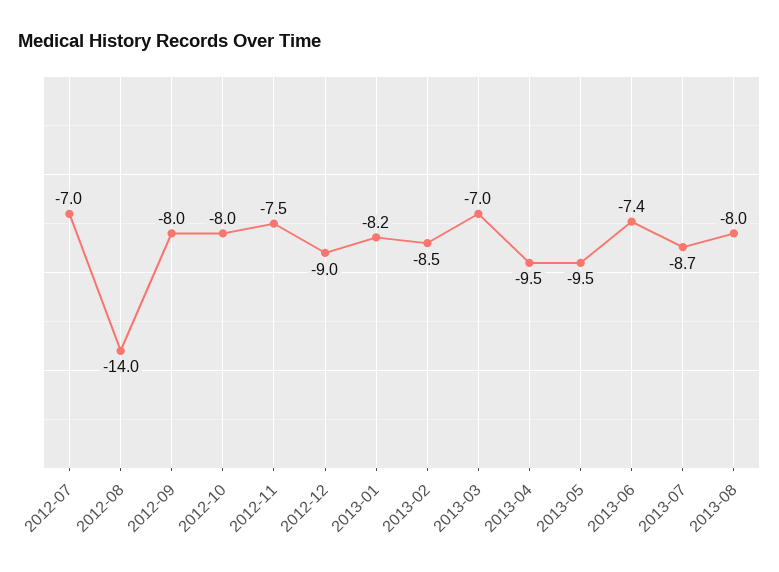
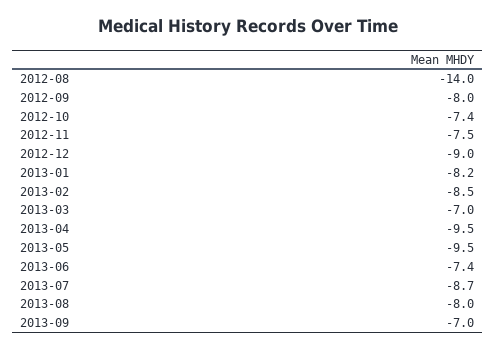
2012-07: -7 -> none
2012-10: -8 -> -7.4
2013-09: none -> -7

